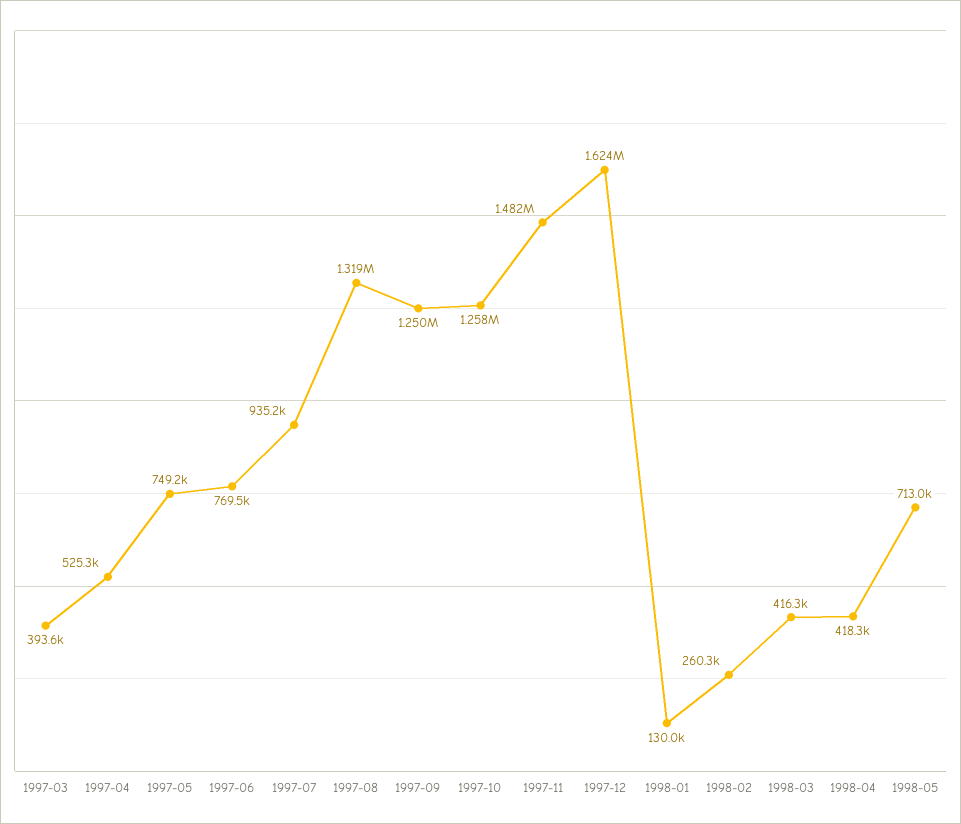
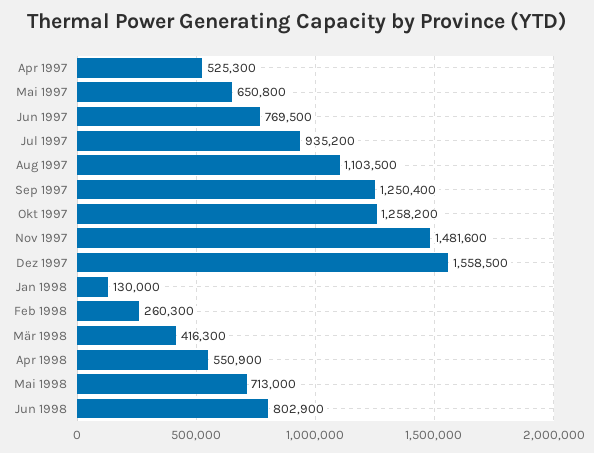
1997-03: 393600 -> none
1997-05: 749200 -> 650800
1997-08: 1319000 -> 1103500
1997-12: 1624000 -> 1558500
1998-04: 418300 -> 550900
Jun 1998: none -> 802900

